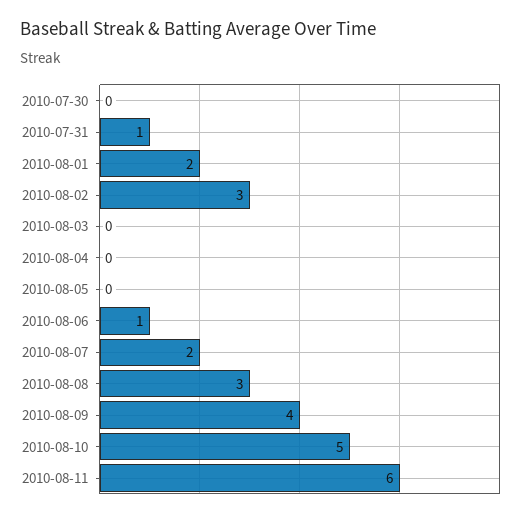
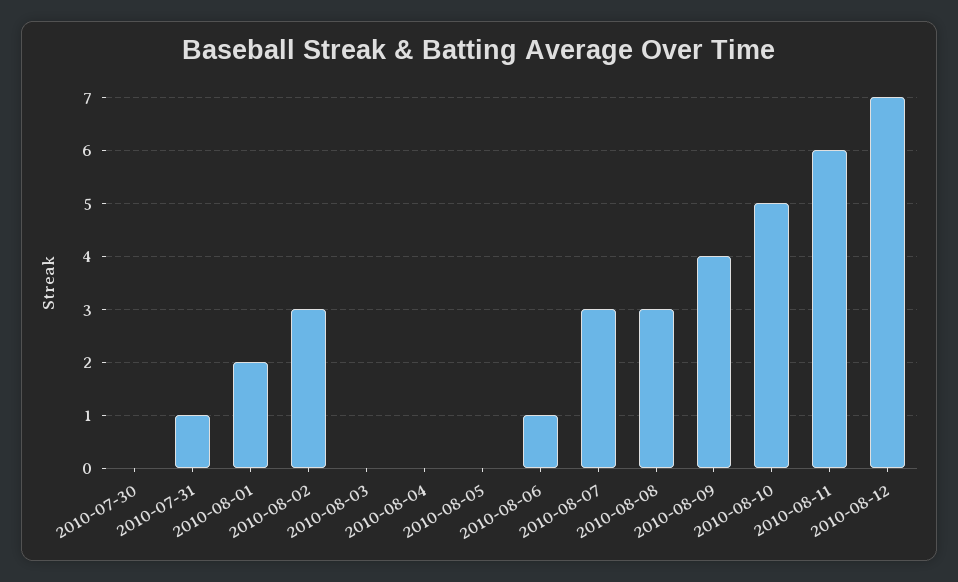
2010-08-07: 2 -> 3
2010-08-12: none -> 7

